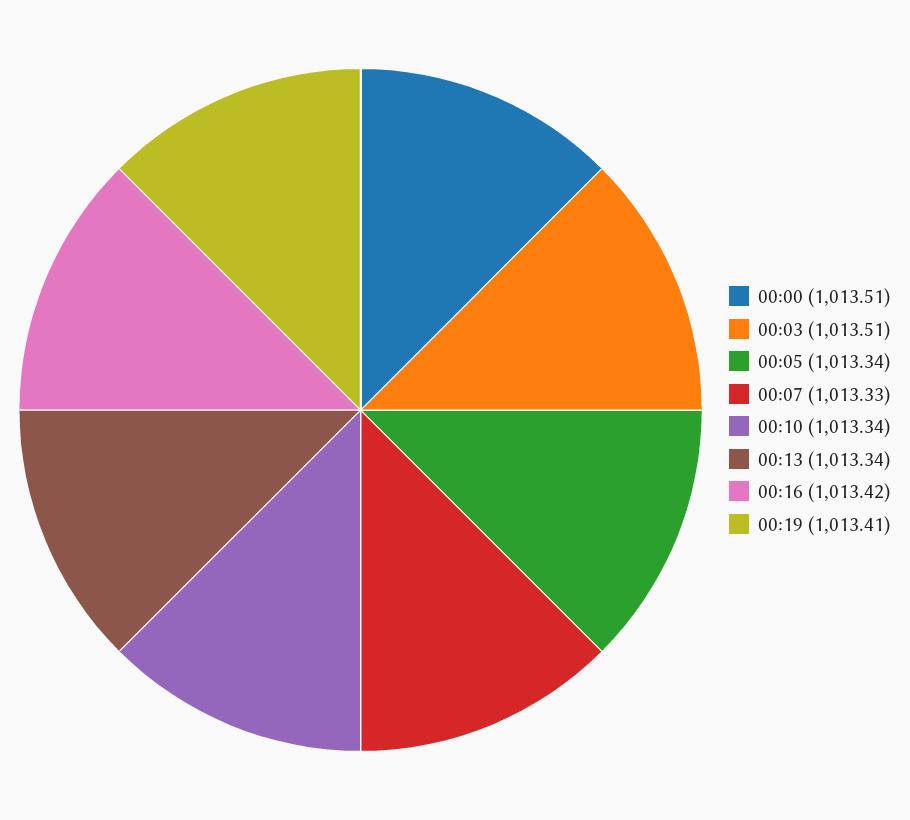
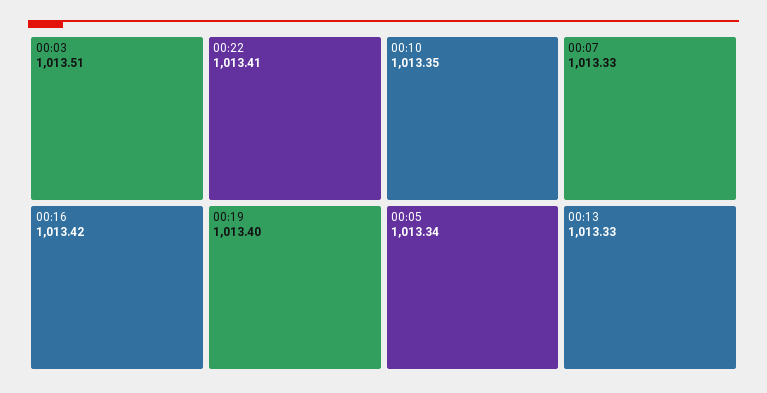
00:00: 1013.51 -> none
00:10: 1013.34 -> 1013.35
00:13: 1013.34 -> 1013.33
00:19: 1013.41 -> 1013.4
00:22: none -> 1013.41

